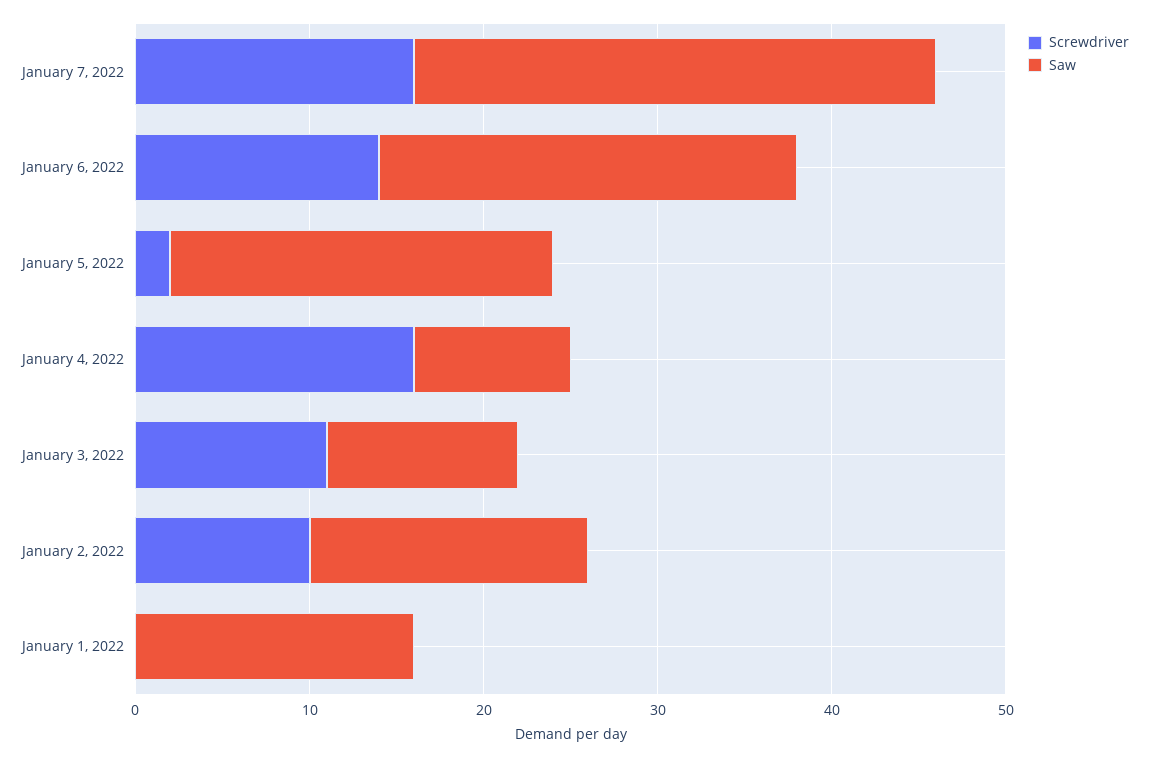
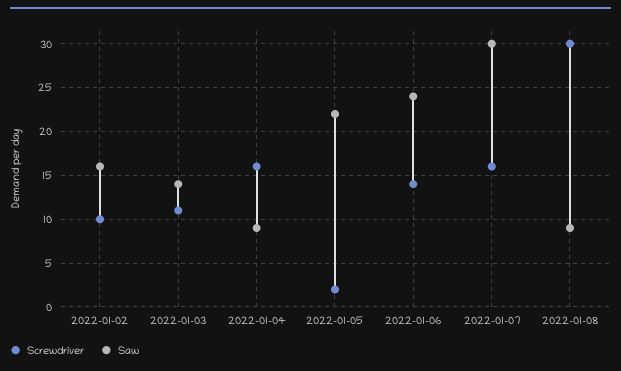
Saw, January 3, 2022: 11 -> 14
Screwdriver, January 1, 2022: 0 -> none
Saw, January 1, 2022: 16 -> none
Screwdriver, 2022-01-08: none -> 30
Saw, 2022-01-08: none -> 9

